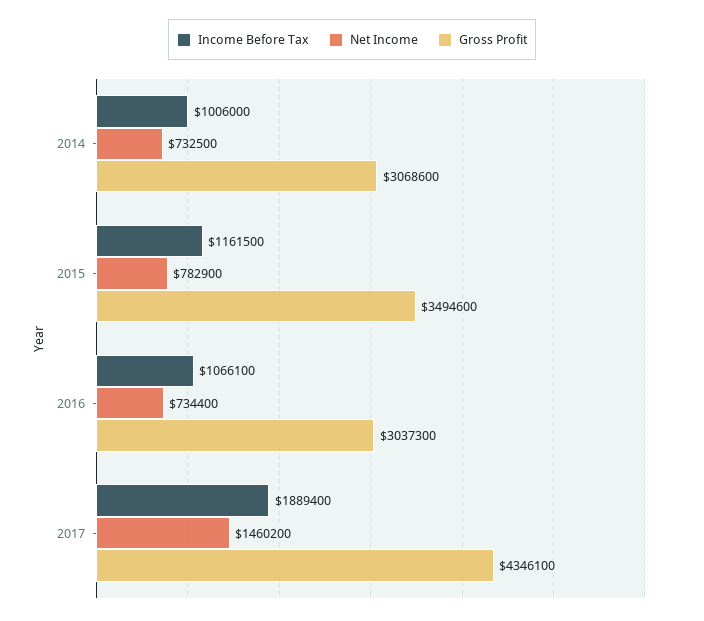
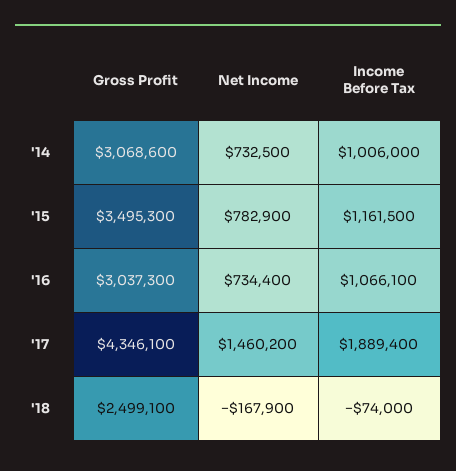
Gross Profit, 2015: 3494600 -> 3495300
Gross Profit, '18: none -> 2499100
Net Income, '18: none -> -167900
Income Before Tax, '18: none -> -74000

